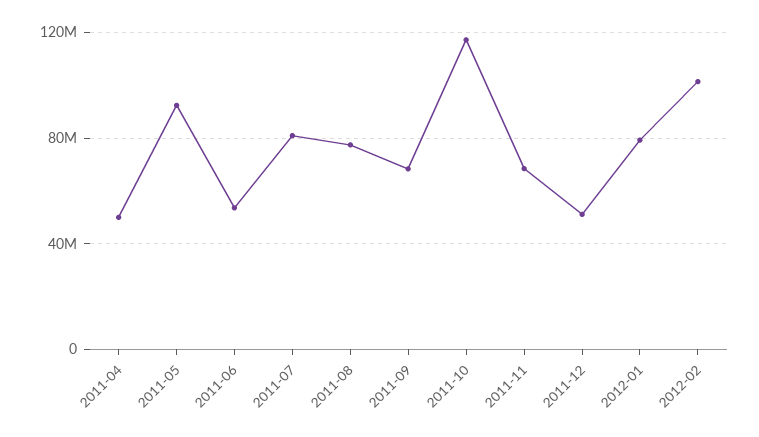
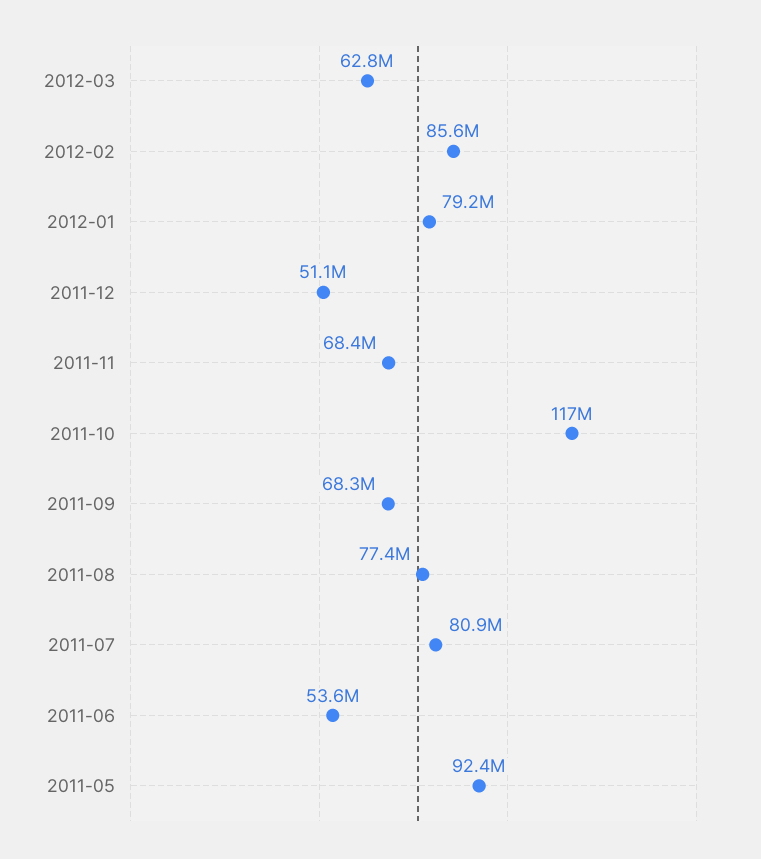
2011-04: 50000000 -> none
2012-02: 100000000 -> 85600000
2012-03: none -> 62800000

